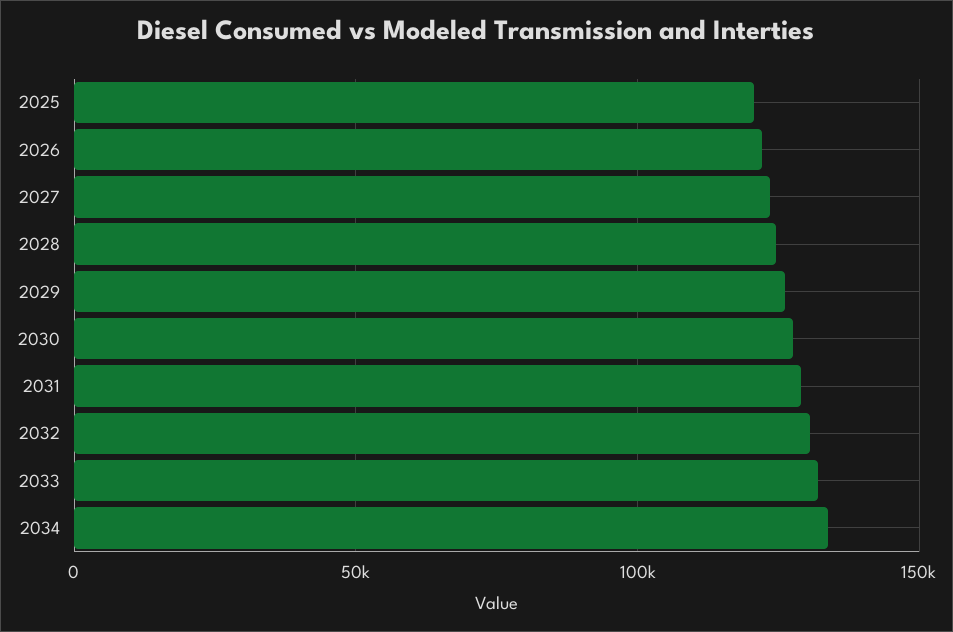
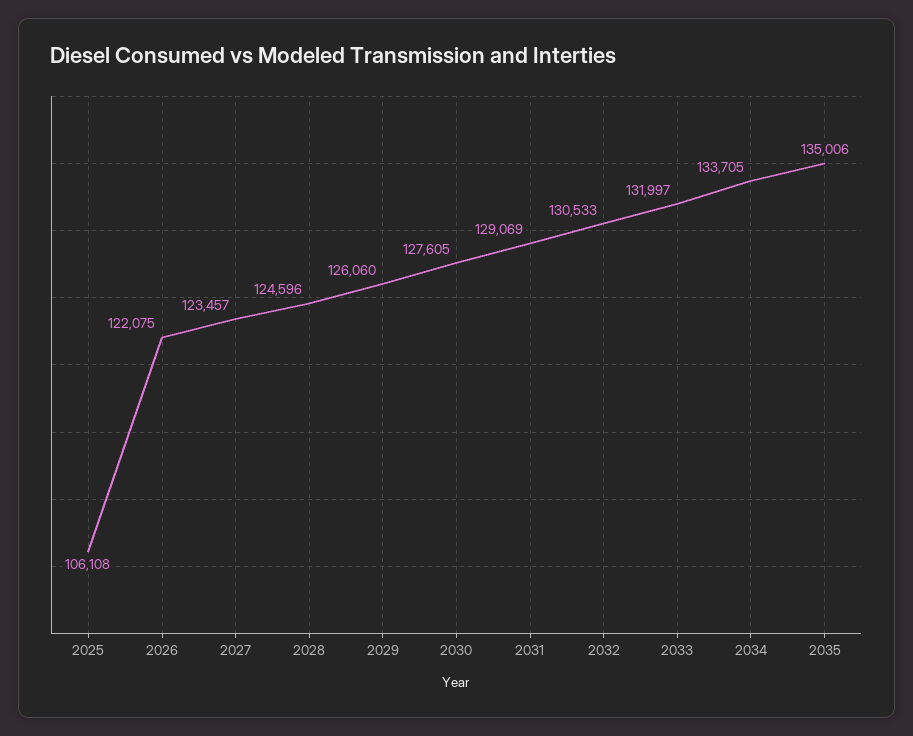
2025: 120000 -> 106108
2035: none -> 135006

